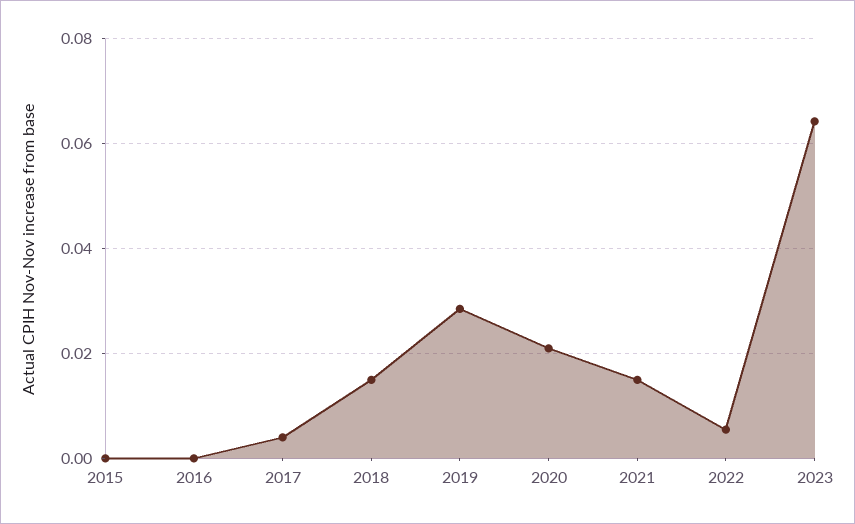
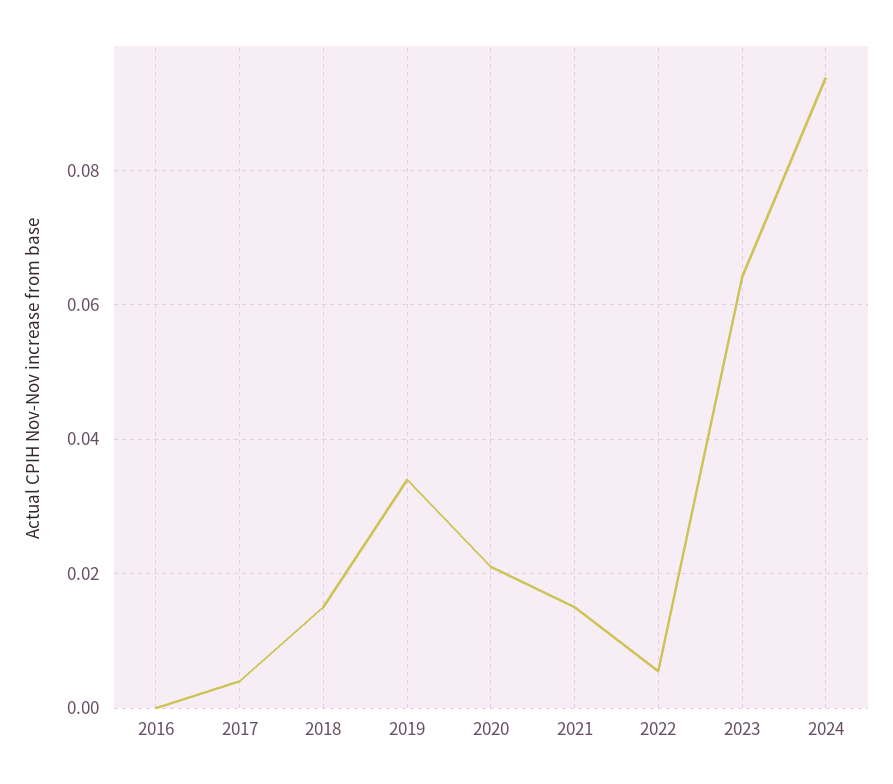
2015: 0 -> none
2019: 0.028 -> 0.034
2024: none -> 0.094

